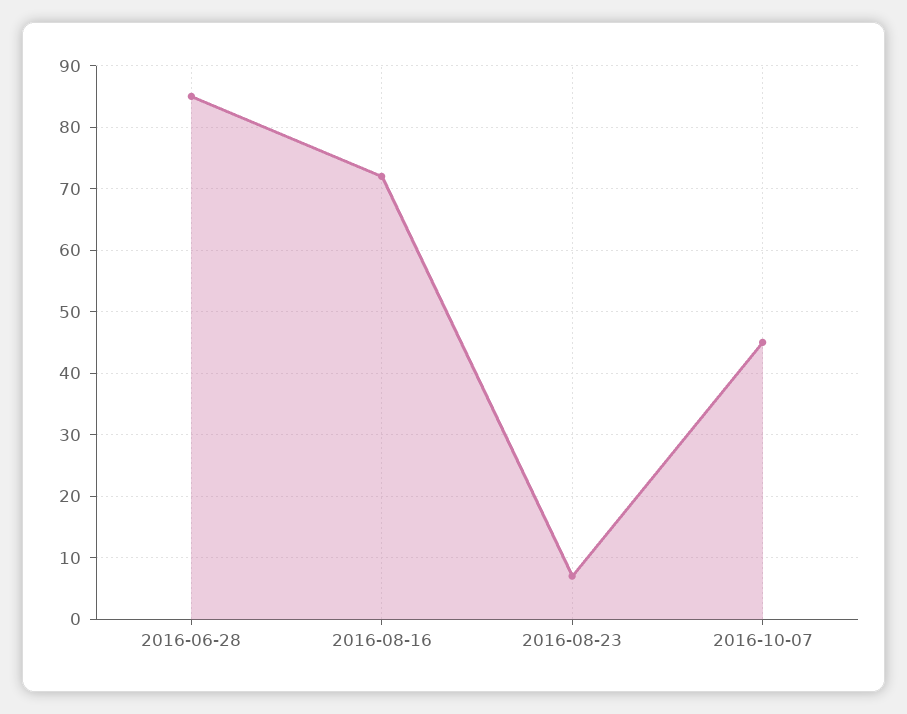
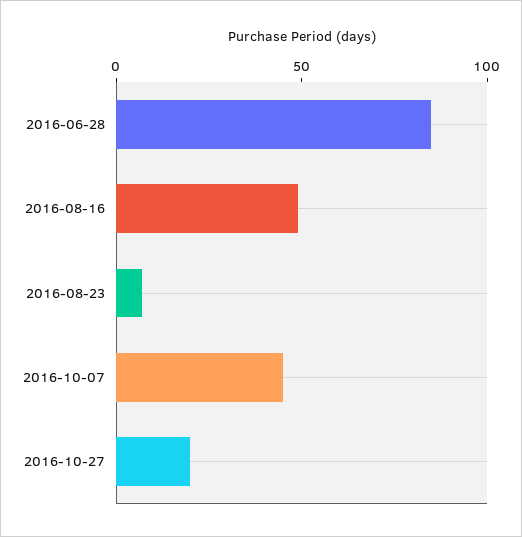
2016-08-16: 72 -> 50
2016-10-27: none -> 20

